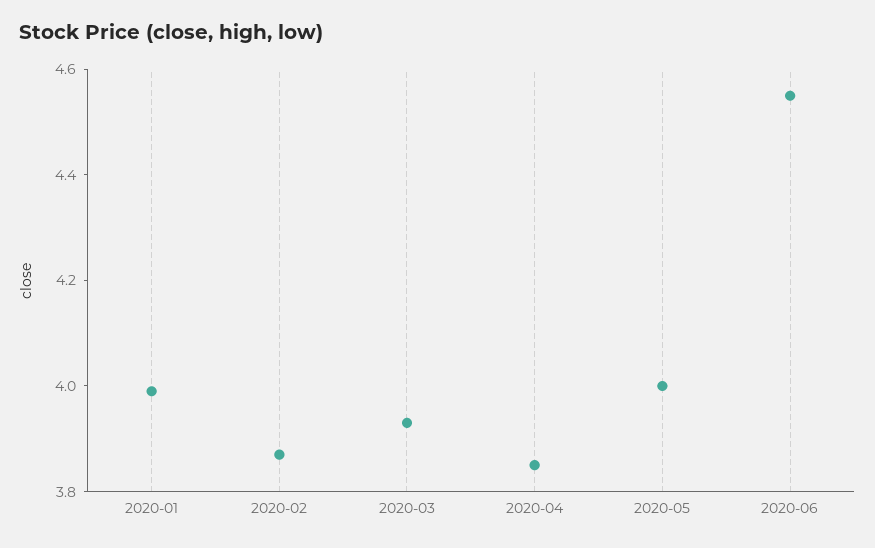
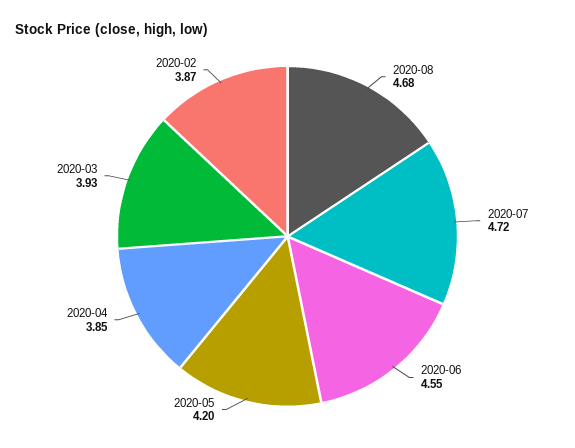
2020-01: 4 -> none
2020-05: 4 -> 4.2
2020-08: none -> 4.68
2020-07: none -> 4.72

